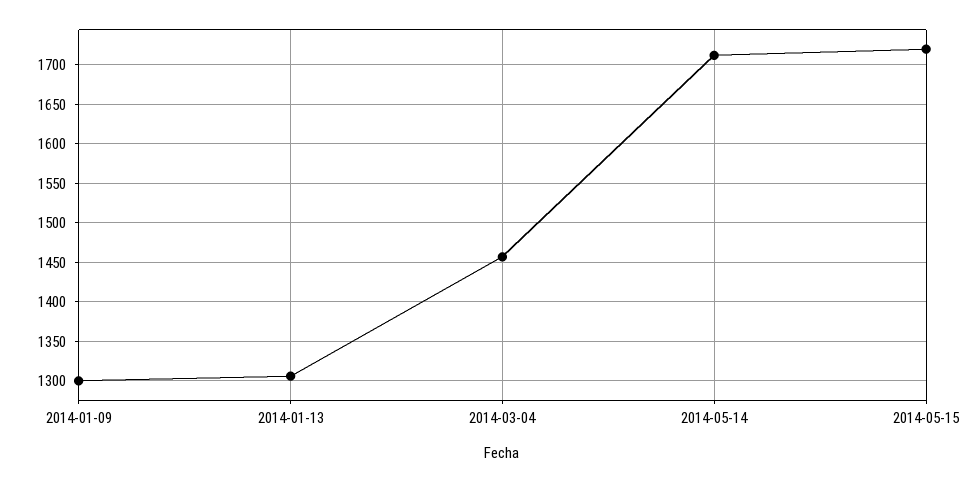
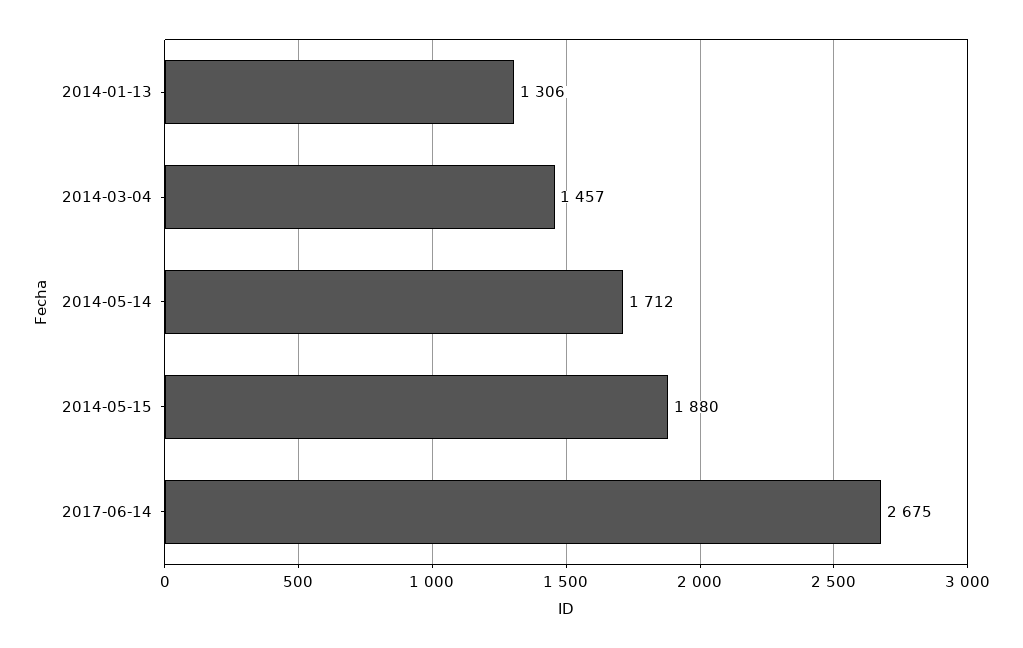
2014-01-09: 1300 -> none
2014-05-15: 1720 -> 1880
2017-06-14: none -> 2675

